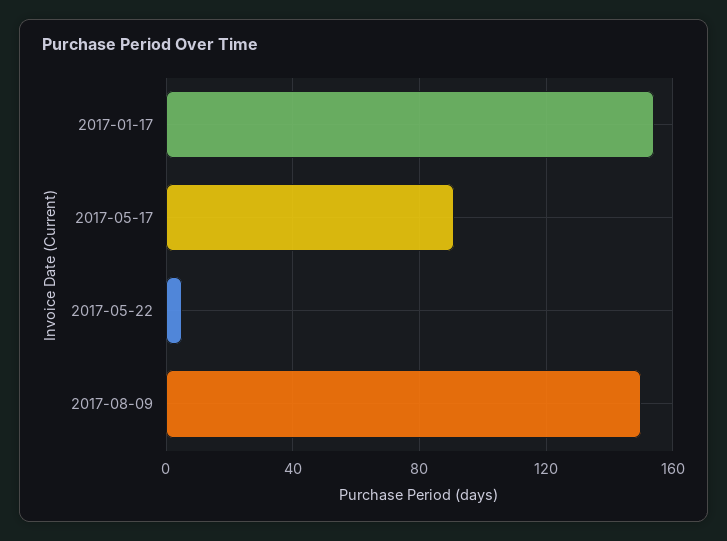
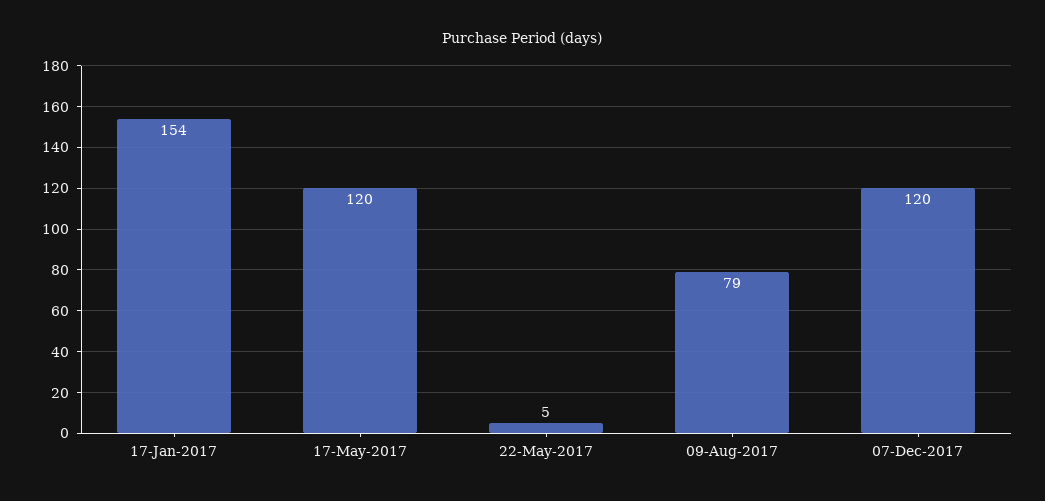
2017-05-17: 90 -> 120
2017-08-09: 150 -> 79
07-Dec-2017: none -> 120

